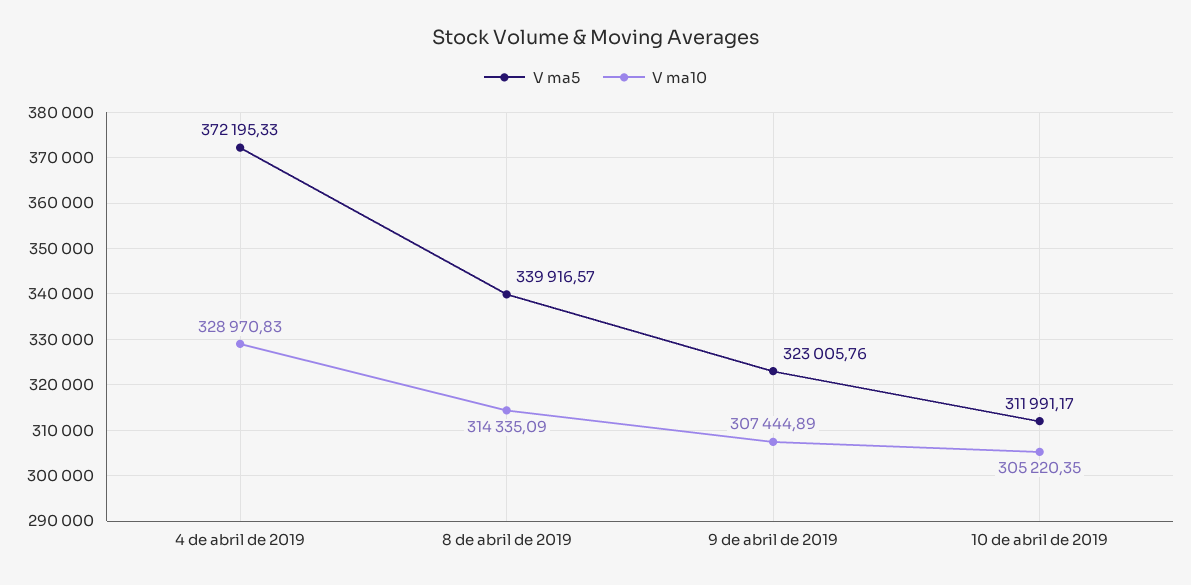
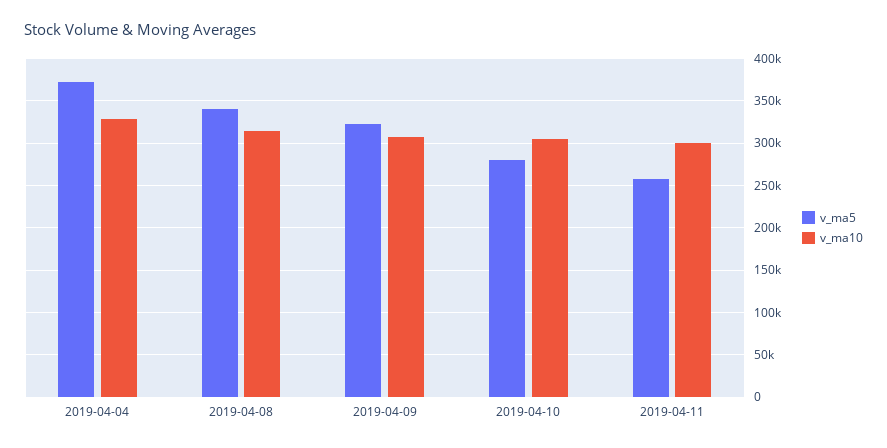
V ma5, 10 de abril de 2019: 311991.17 -> 280000
V ma5, 2019-04-11: none -> 260000
V ma10, 2019-04-11: none -> 300000

